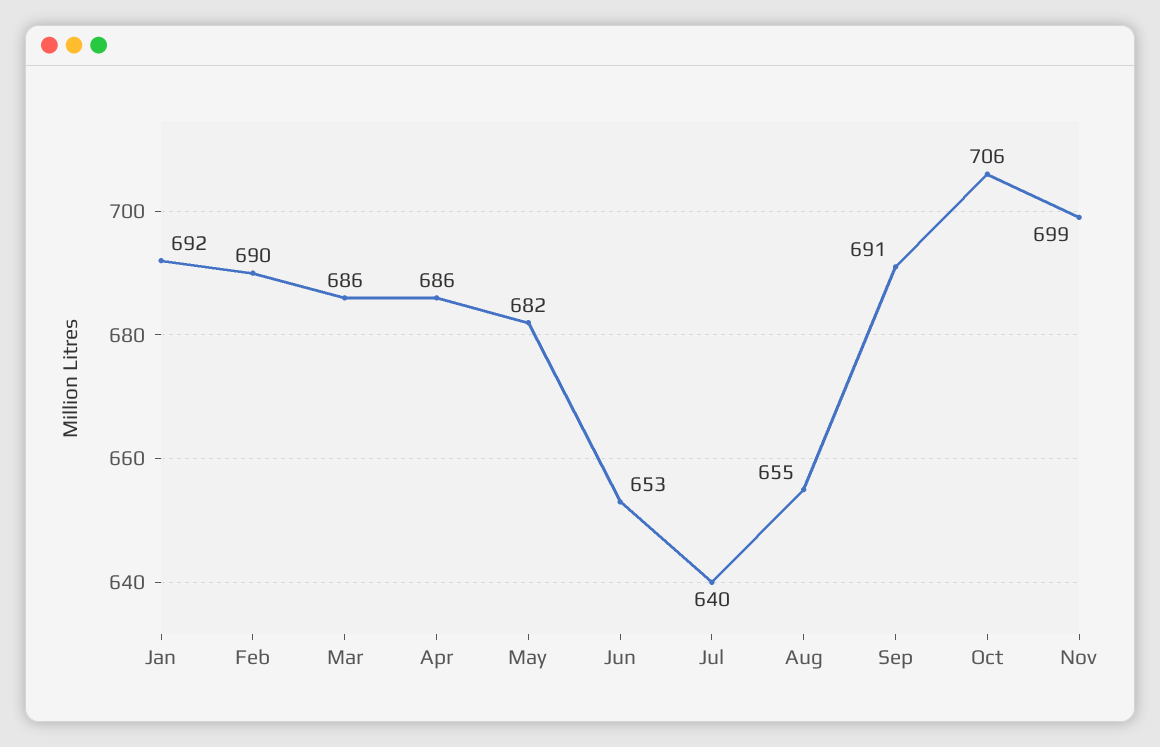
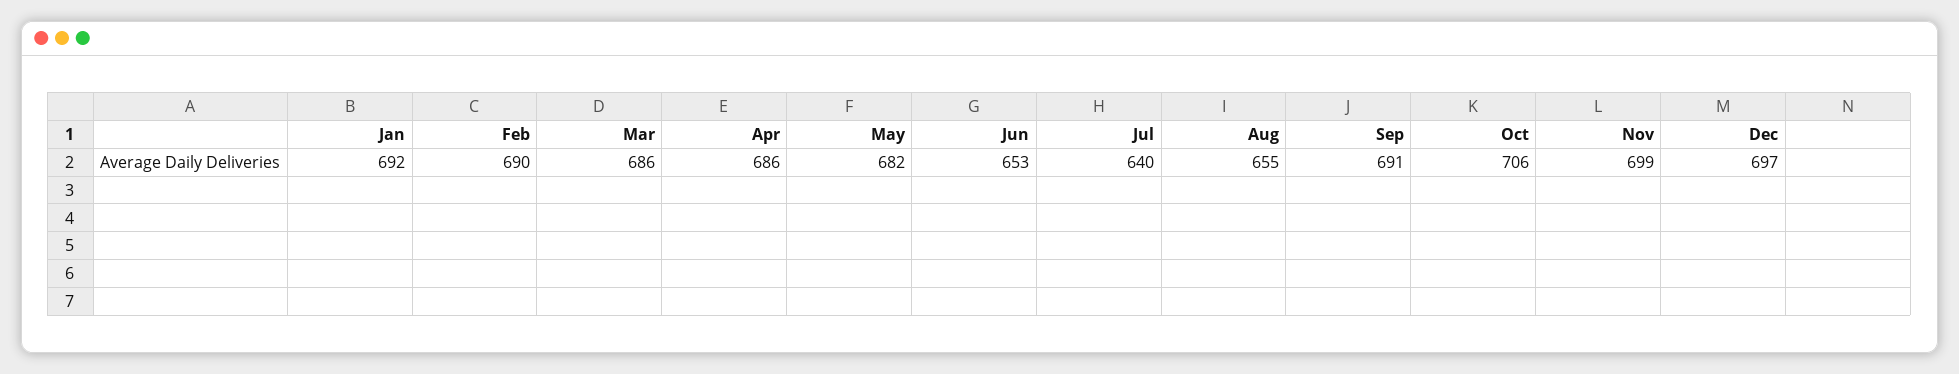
Dec: none -> 697

